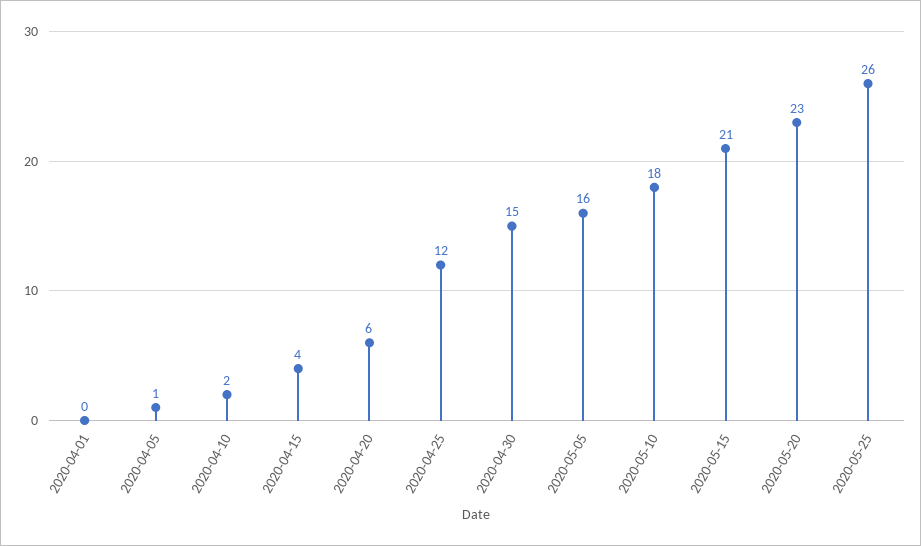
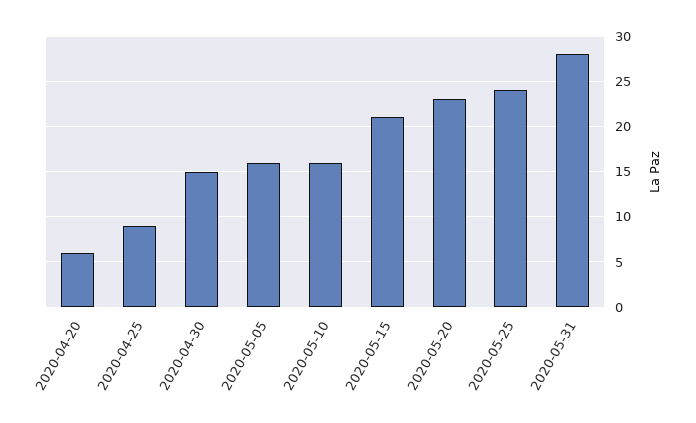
2020-04-01: 0 -> none
2020-04-05: 1 -> none
2020-04-10: 2 -> none
2020-04-15: 4 -> none
2020-04-25: 12 -> 9
2020-05-10: 18 -> 16
2020-05-25: 26 -> 24
2020-05-31: none -> 28

